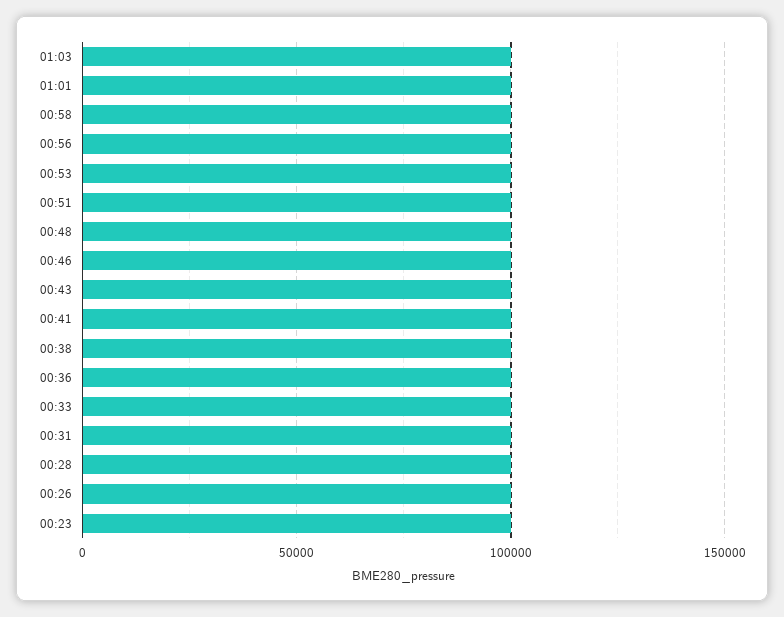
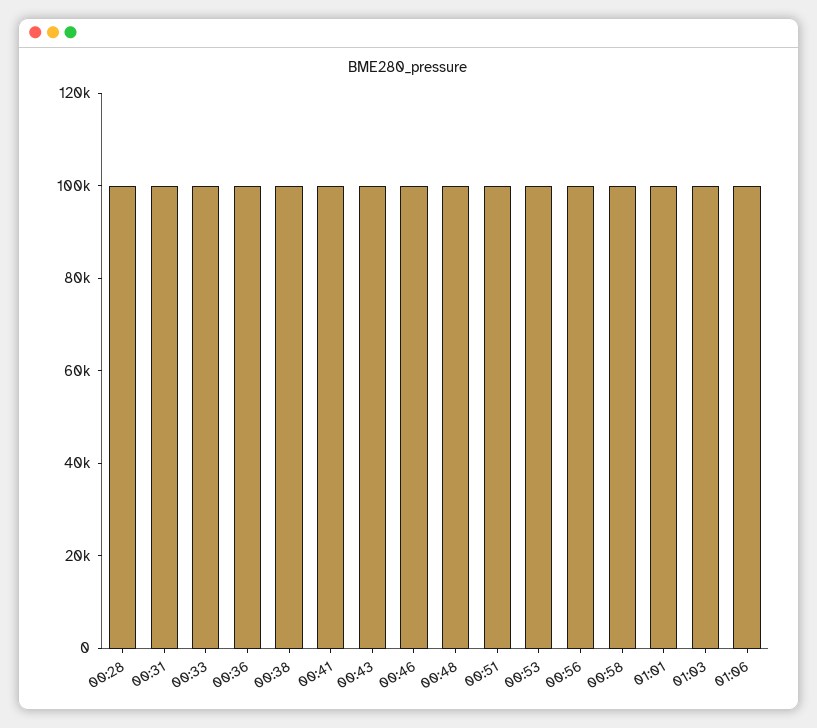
00:26: 100000 -> none
00:23: 100000 -> none
01:06: none -> 100000

